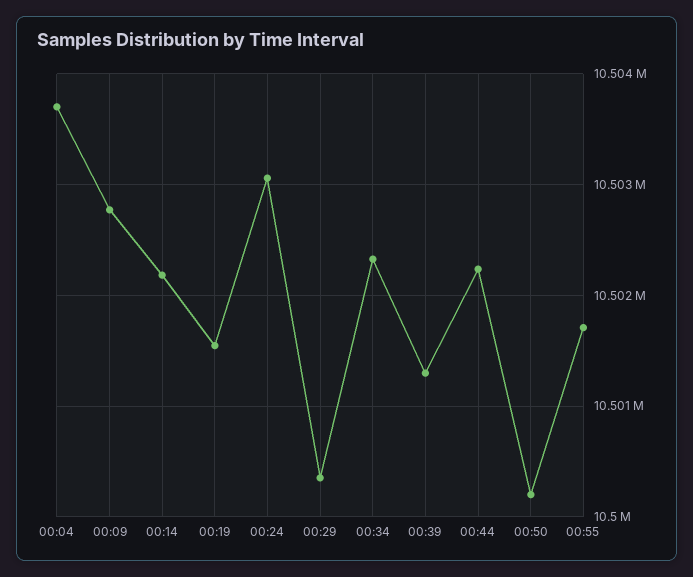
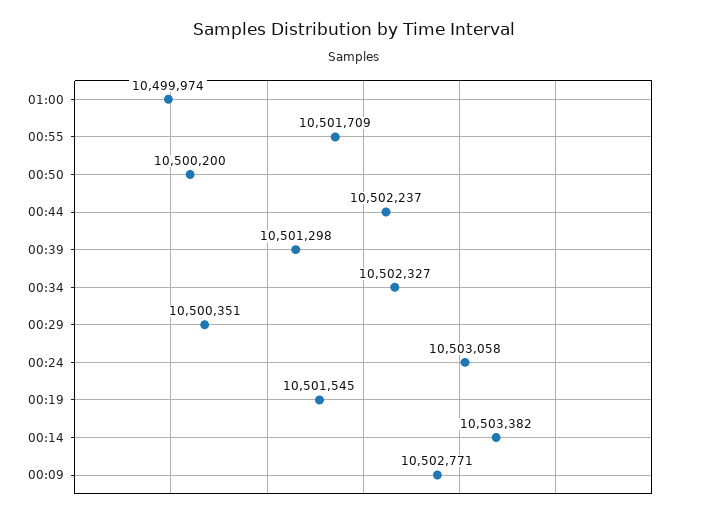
00:04: 10503700 -> none
00:14: 10502200 -> 10503382
01:00: none -> 10499974

